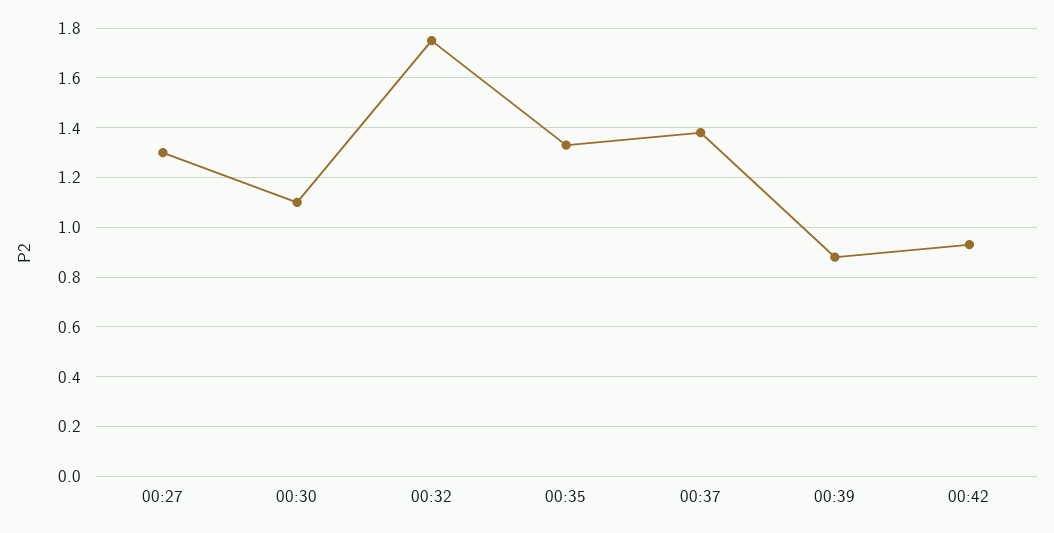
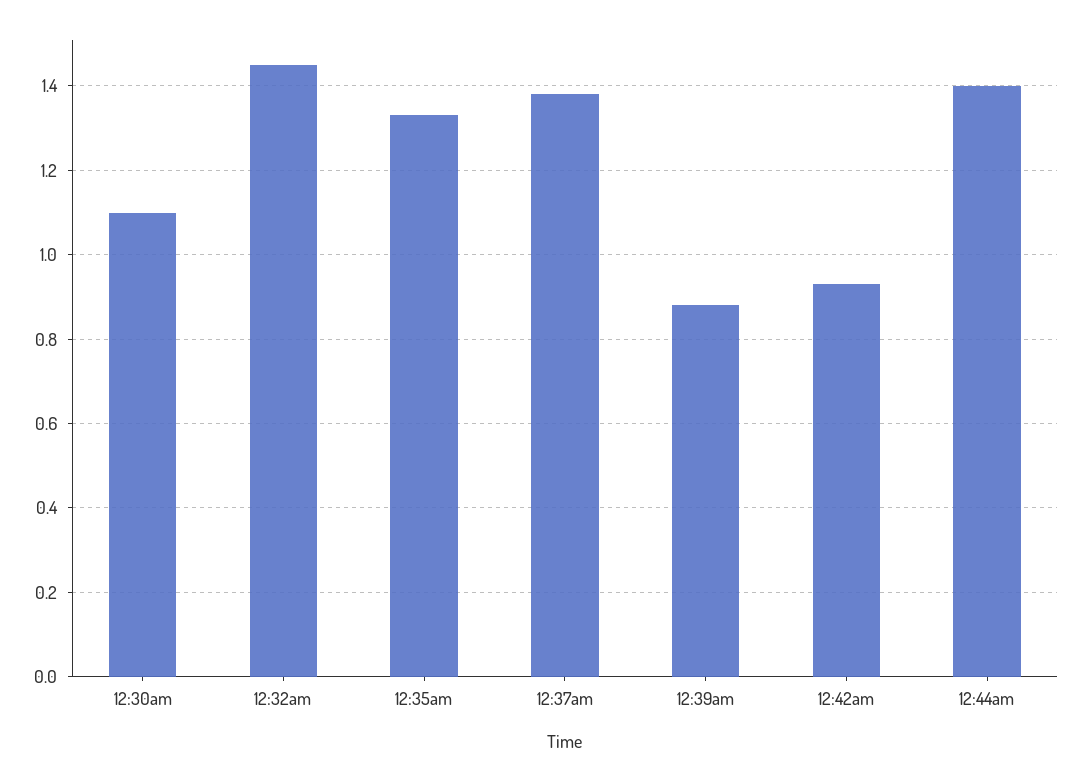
00:27: 1.3 -> none
00:32: 1.75 -> 1.45
12:44am: none -> 1.4

